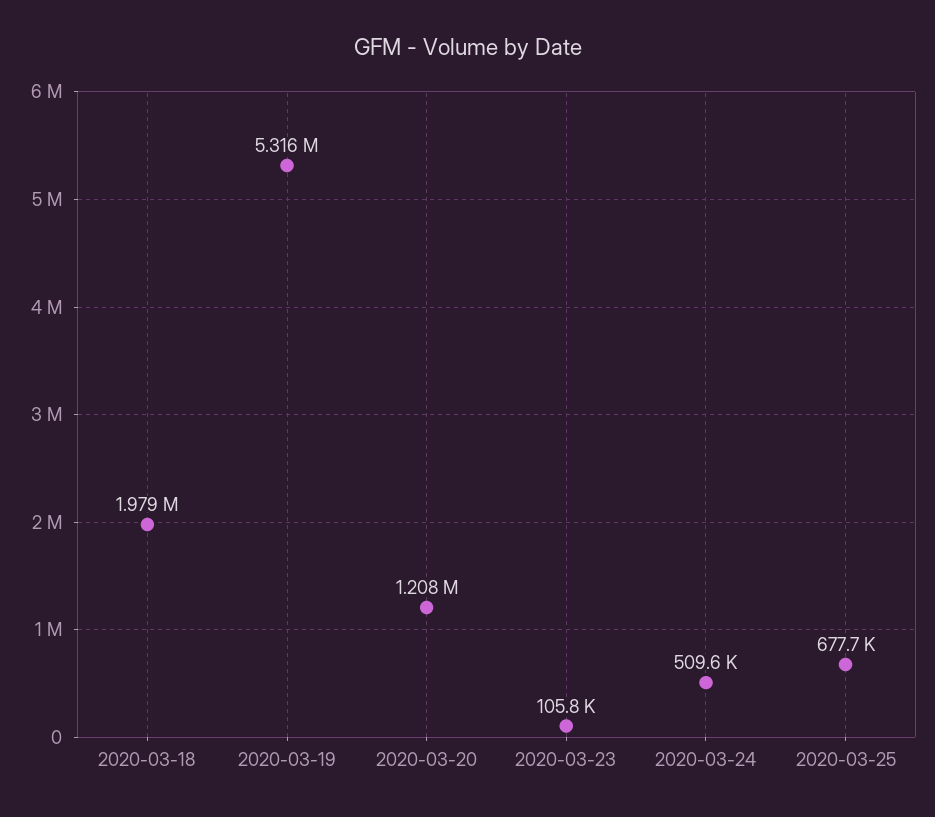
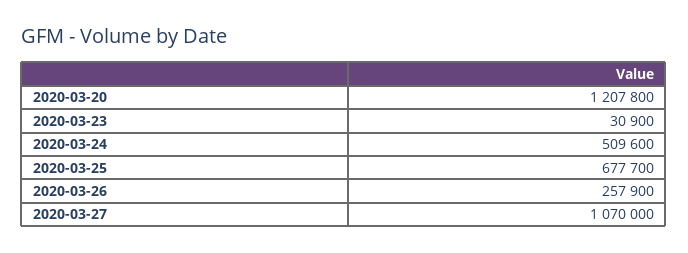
2020-03-18: 1979000 -> none
2020-03-19: 5316000 -> none
2020-03-23: 105800 -> 30900
2020-03-26: none -> 257900
2020-03-27: none -> 1070000

